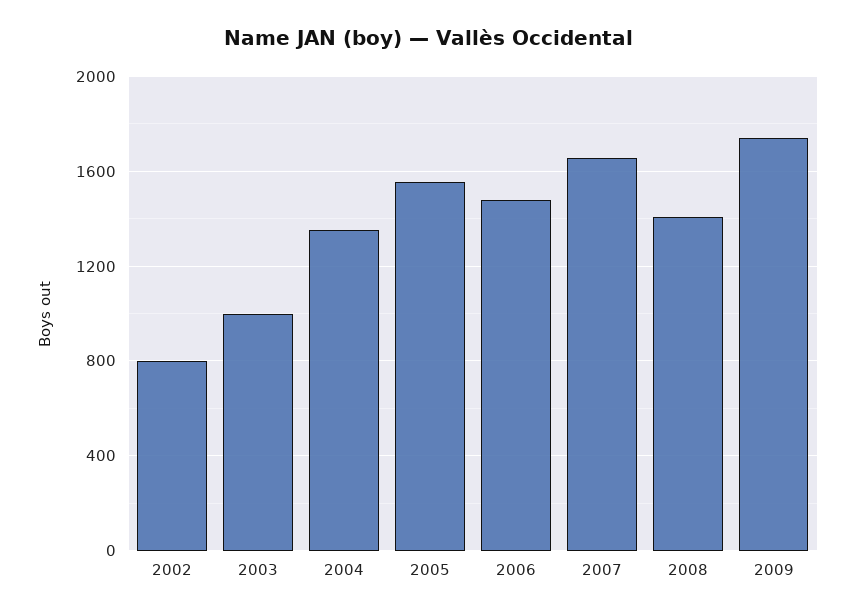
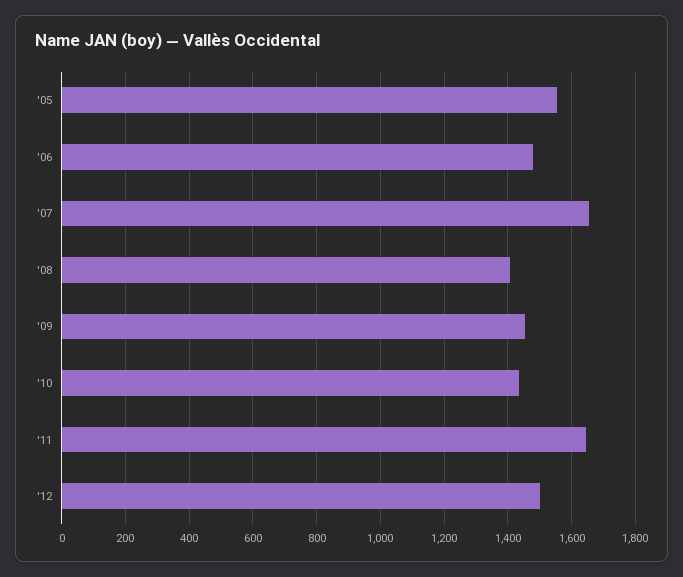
2002: 800 -> none
2003: 1000 -> none
2004: 1350 -> none
2009: 1750 -> 1460
'10: none -> 1440
'11: none -> 1640
'12: none -> 1500

